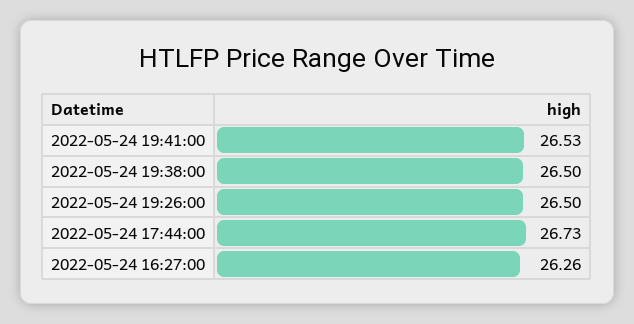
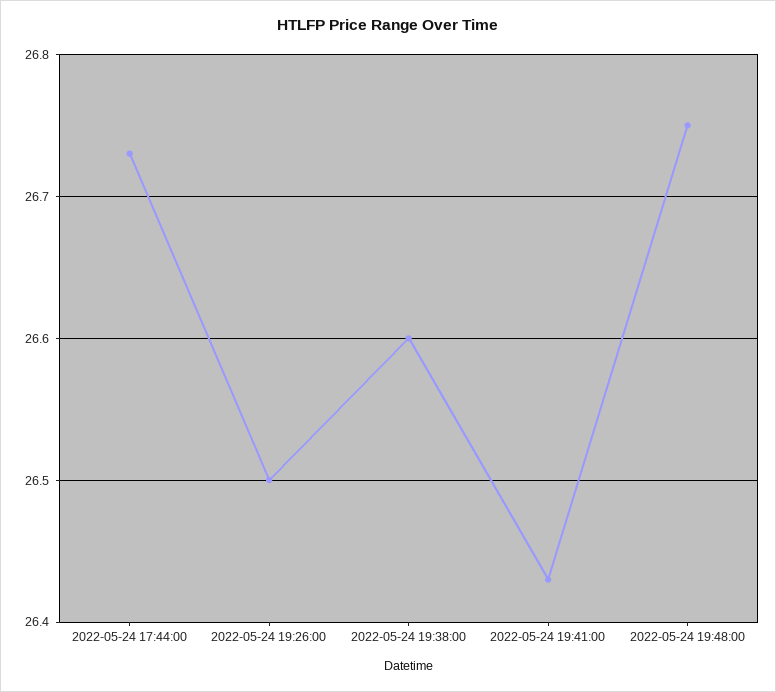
2022-05-24 19:41:00: 26.53 -> 26.43
2022-05-24 19:38:00: 26.5 -> 26.6
2022-05-24 16:27:00: 26.26 -> none
2022-05-24 19:48:00: none -> 26.75

